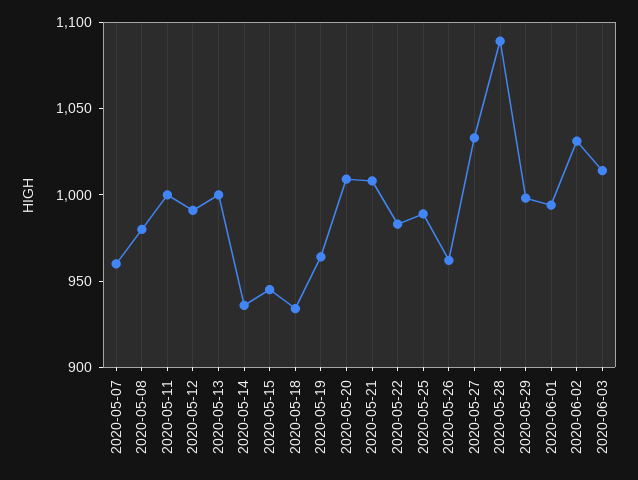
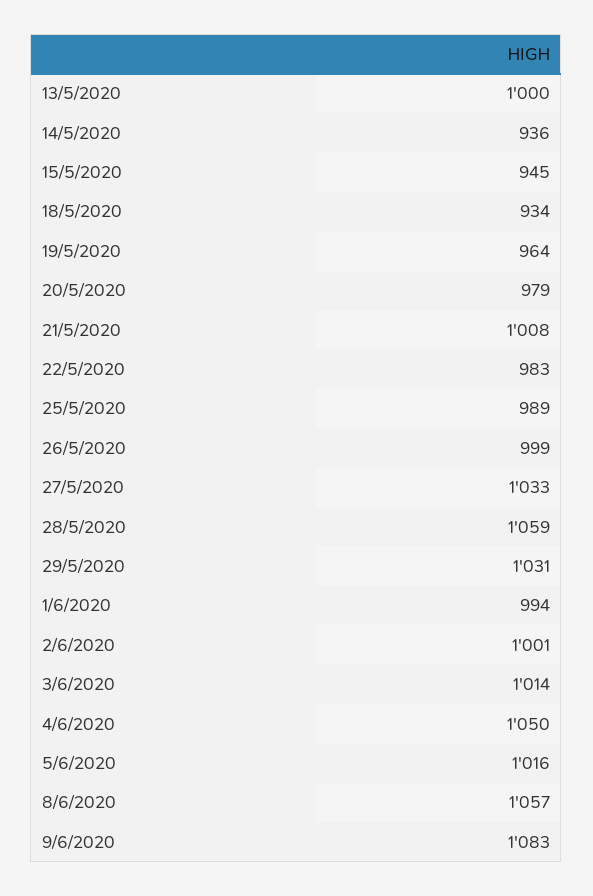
2020-05-07: 960 -> none
2020-05-08: 980 -> none
2020-05-11: 1000 -> none
2020-05-12: 990 -> none
2020-05-20: 1010 -> 979
2020-05-26: 960 -> 999
2020-05-28: 1090 -> 1059
2020-05-29: 1000 -> 1031
2020-06-02: 1030 -> 1001
4/6/2020: none -> 1050
5/6/2020: none -> 1016
8/6/2020: none -> 1057
9/6/2020: none -> 1083

